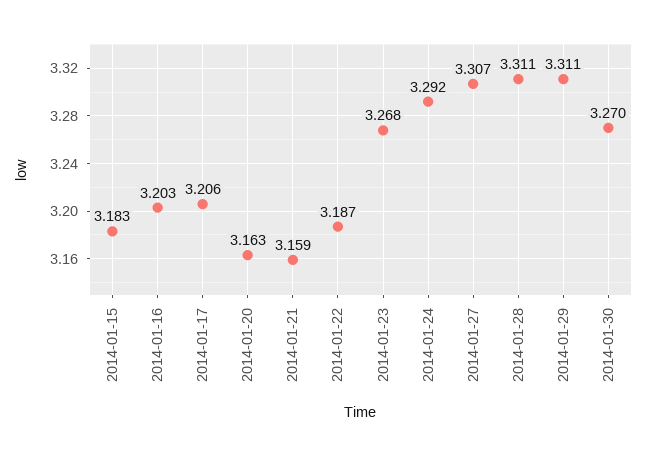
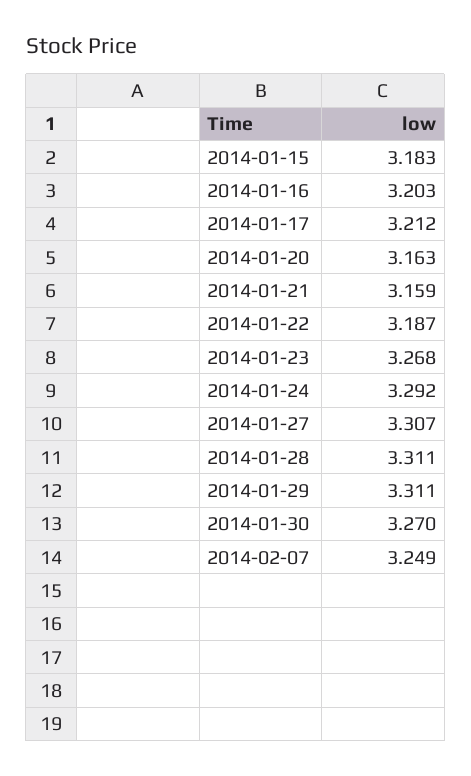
2014-01-17: 3.206 -> 3.212
2014-02-07: none -> 3.249

